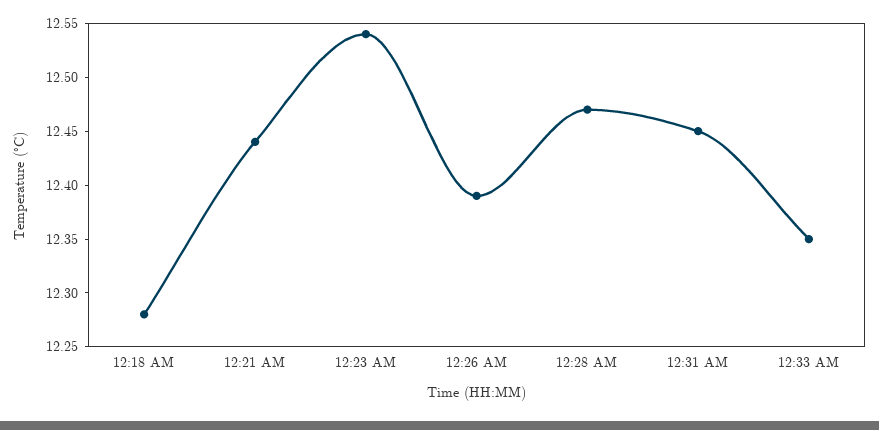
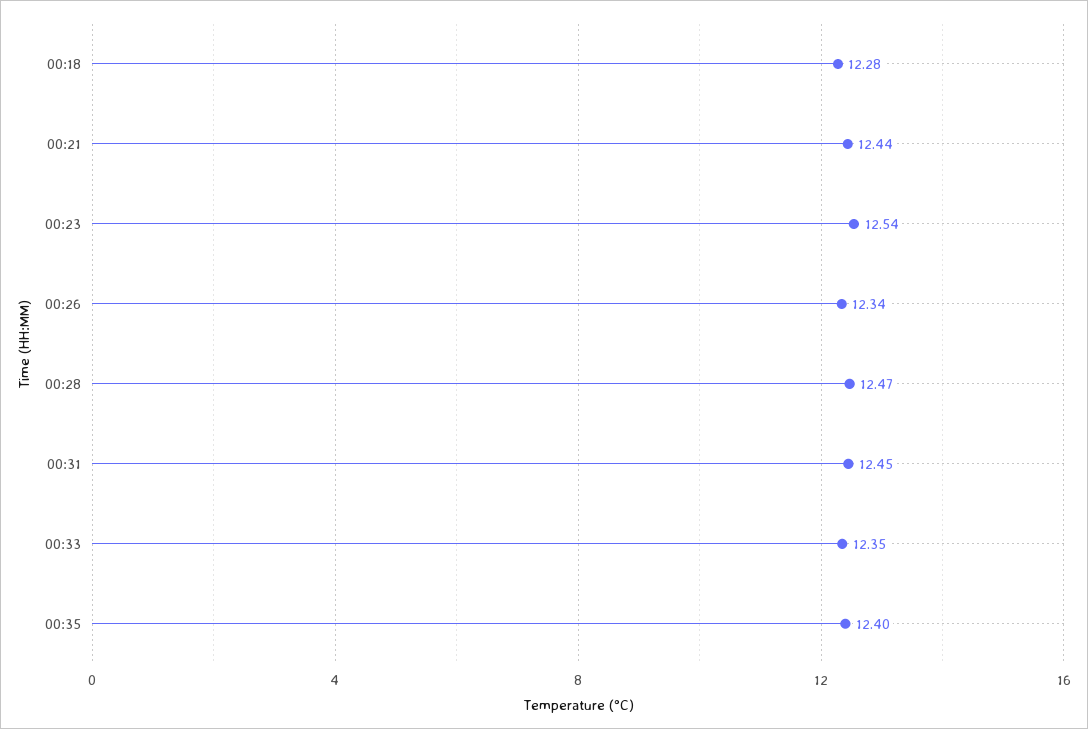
12:26 AM: 12.39 -> 12.34
00:35: none -> 12.4

